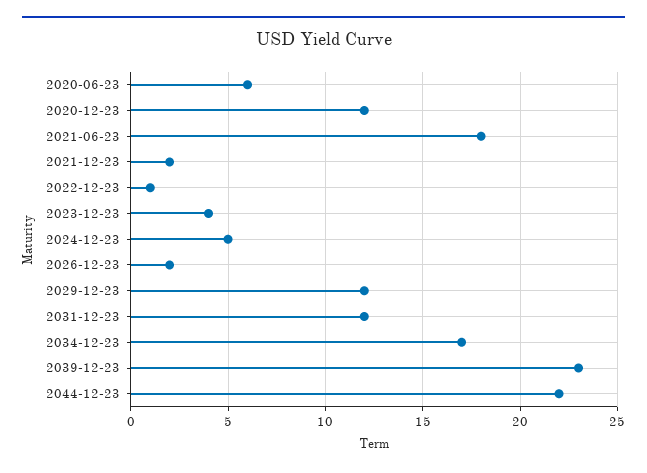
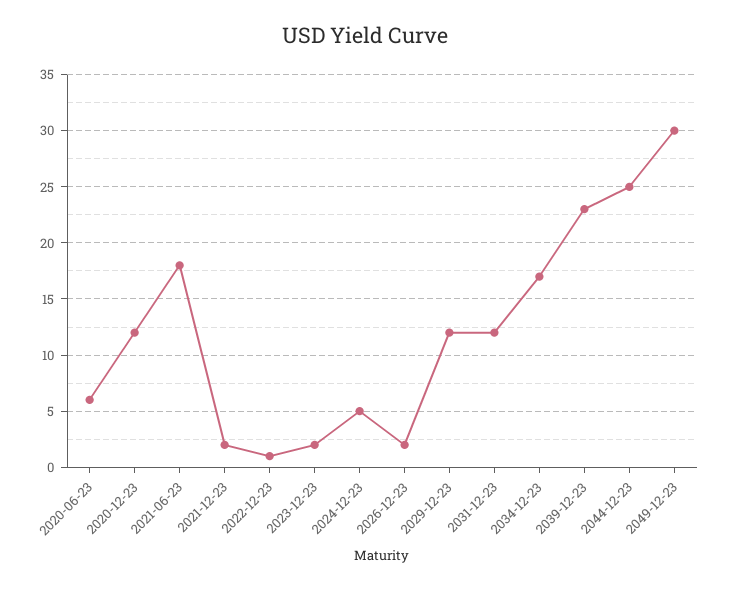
2023-12-23: 4 -> 2
2044-12-23: 22 -> 25
2049-12-23: none -> 30

